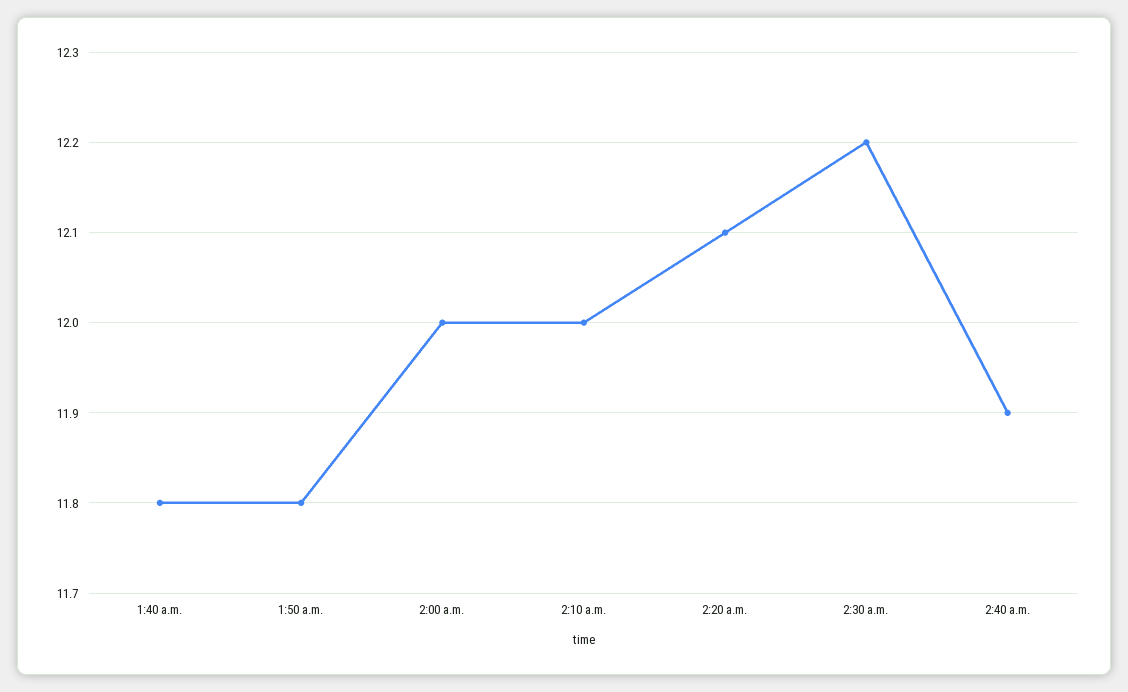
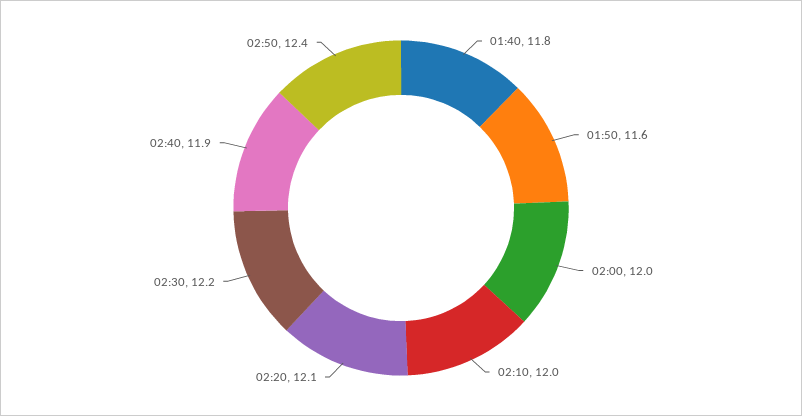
1:50 a.m.: 11.8 -> 11.6
02:50: none -> 12.4

